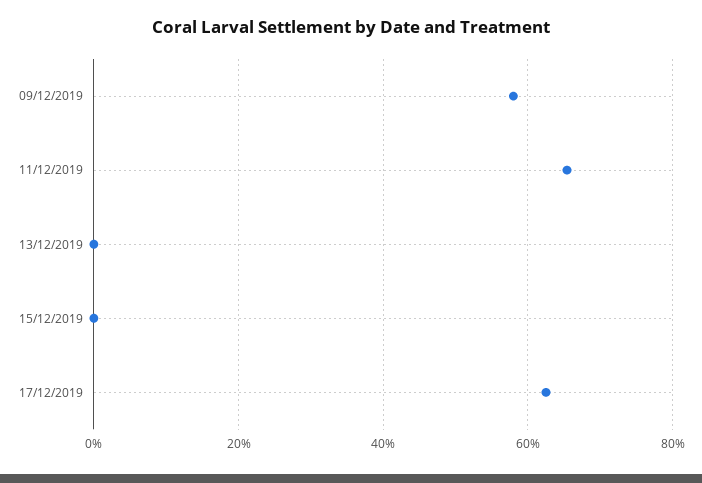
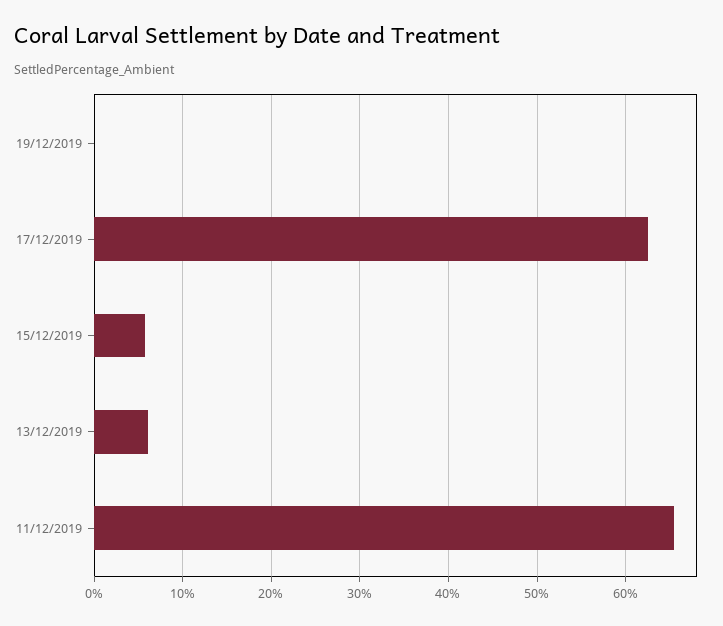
09/12/2019: 58 -> none
13/12/2019: 0 -> 6
15/12/2019: 0 -> 6
19/12/2019: none -> 0

